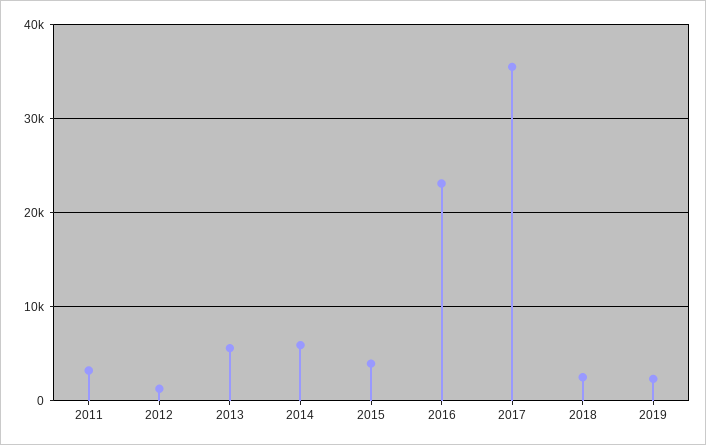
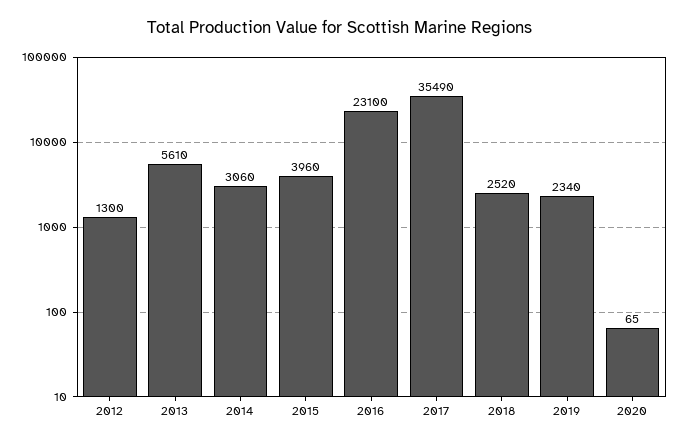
2011: 3000 -> none
2014: 6000 -> 3060
2020: none -> 65

